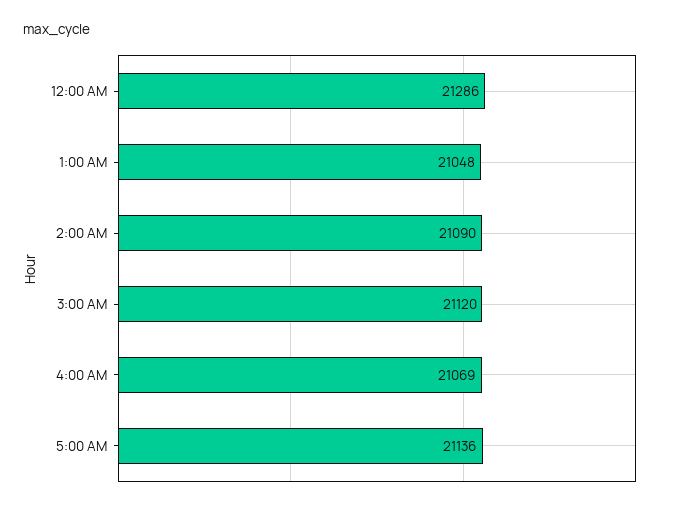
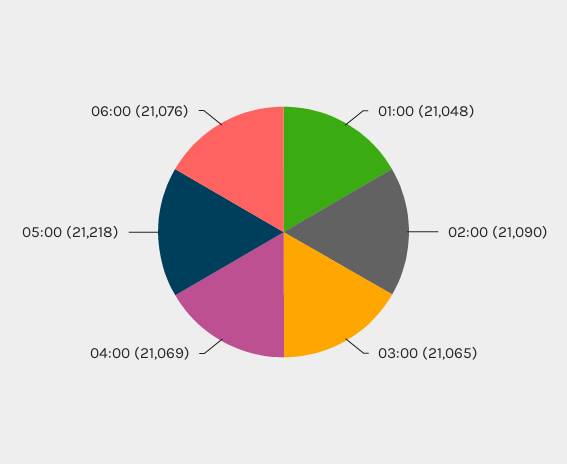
12:00 AM: 21286 -> none
3:00 AM: 21120 -> 21065
5:00 AM: 21136 -> 21218
06:00: none -> 21076

